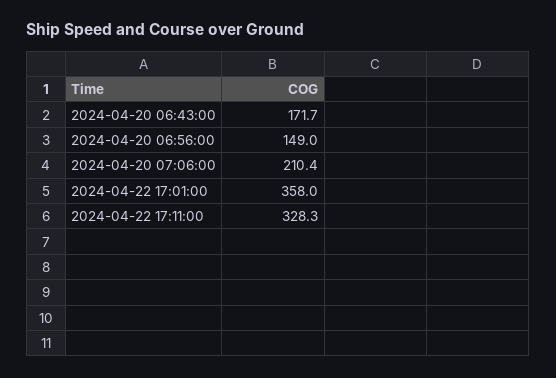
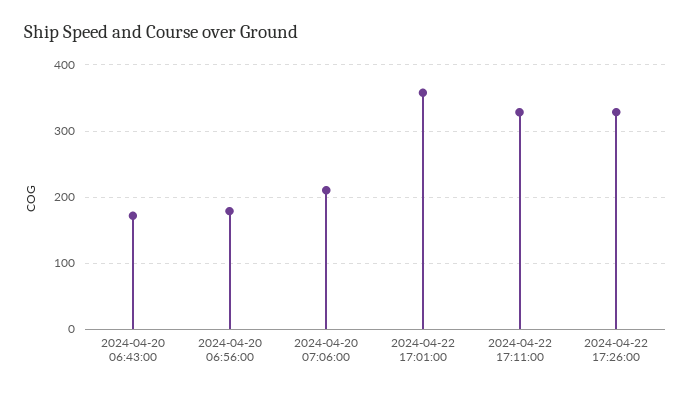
2024-04-20 06:56:00: 149 -> 180
2024-04-22 17:26:00: none -> 330

